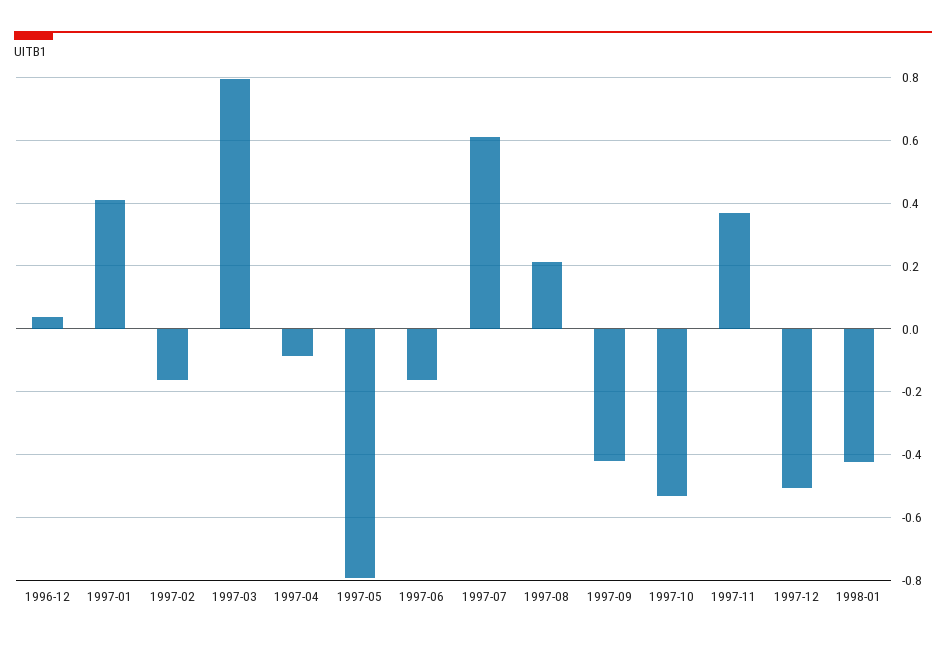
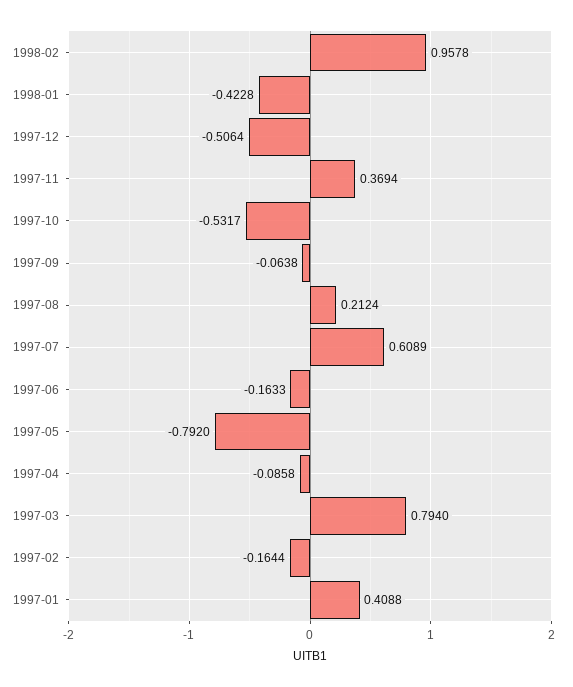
1996-12: 0.04 -> none
1997-09: -0.42 -> -0.0638
1998-02: none -> 0.9578

